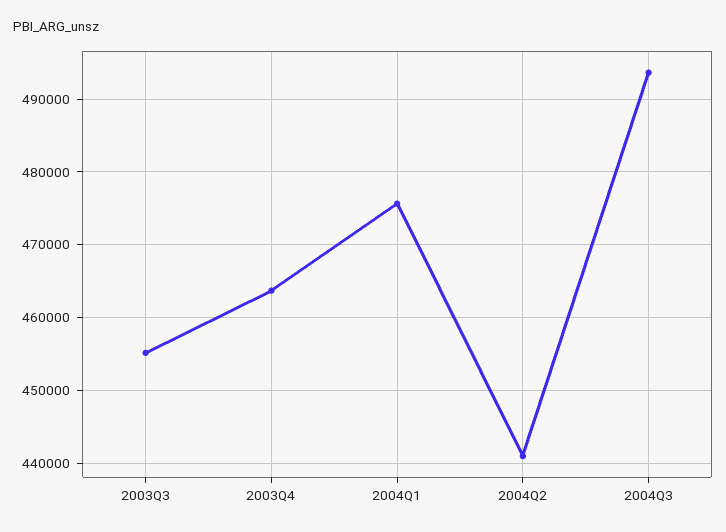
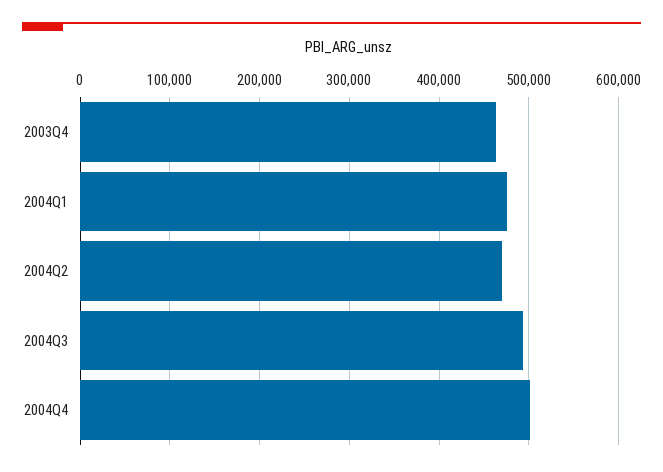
2003Q3: 455000 -> none
2004Q2: 441000 -> 470000
2004Q4: none -> 500000

